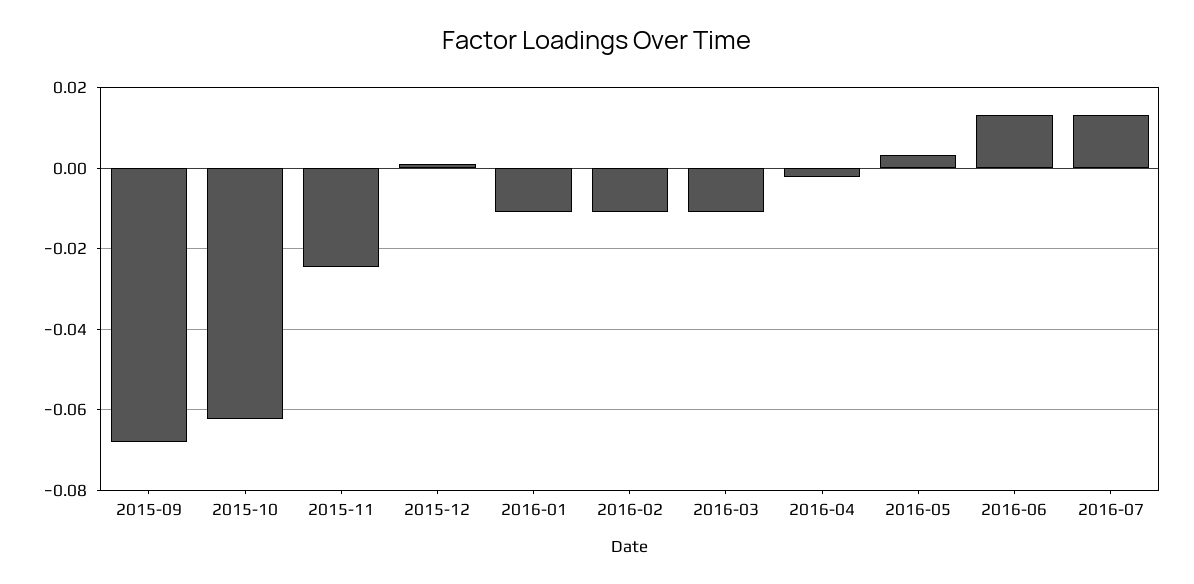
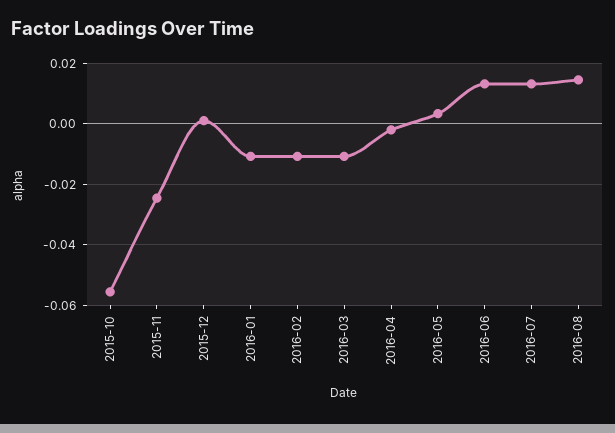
2015-09: -0.068 -> none
2015-10: -0.062 -> -0.056
2016-08: none -> 0.014

